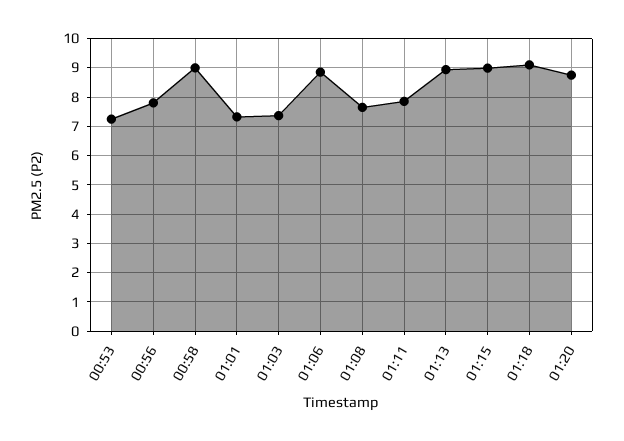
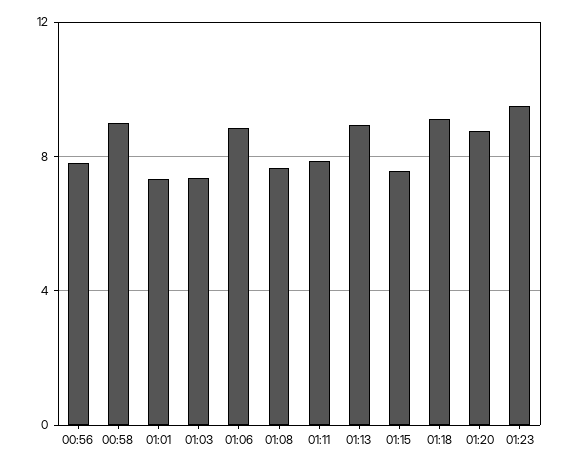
00:53: 7.25 -> none
01:15: 9 -> 7.5
01:23: none -> 9.5

